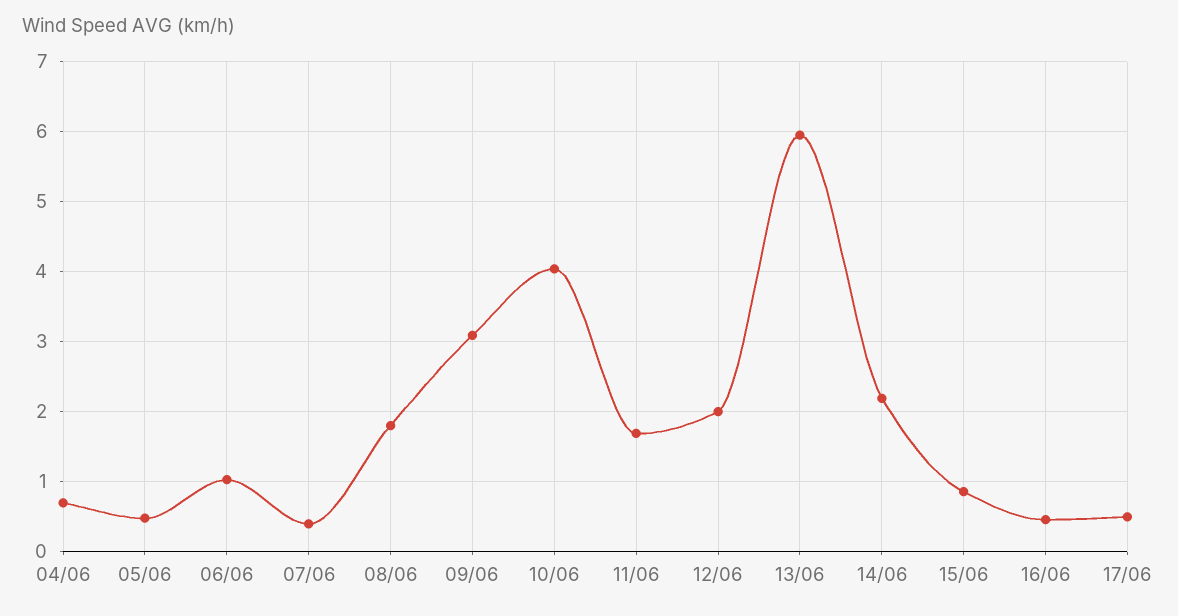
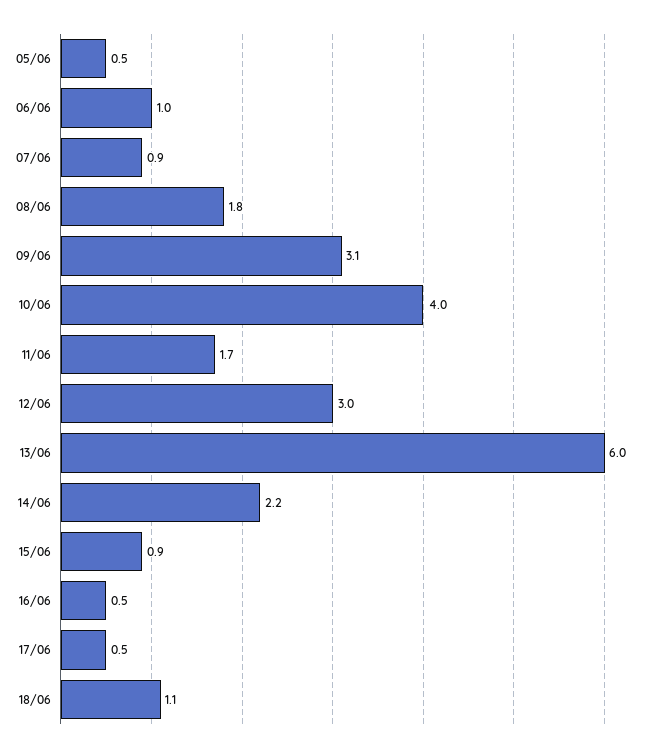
04/06: 0.7 -> none
07/06: 0.4 -> 0.9
12/06: 2 -> 3
18/06: none -> 1.1

